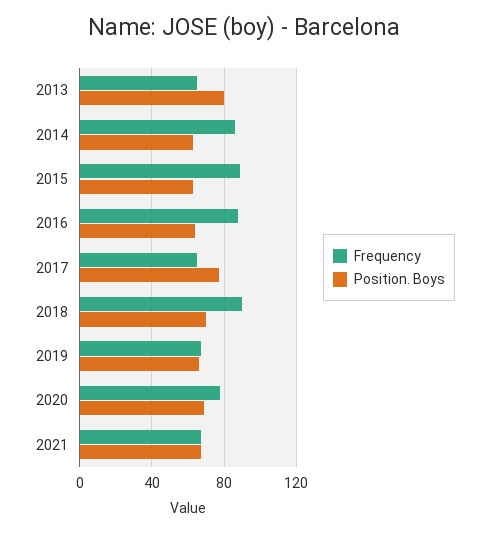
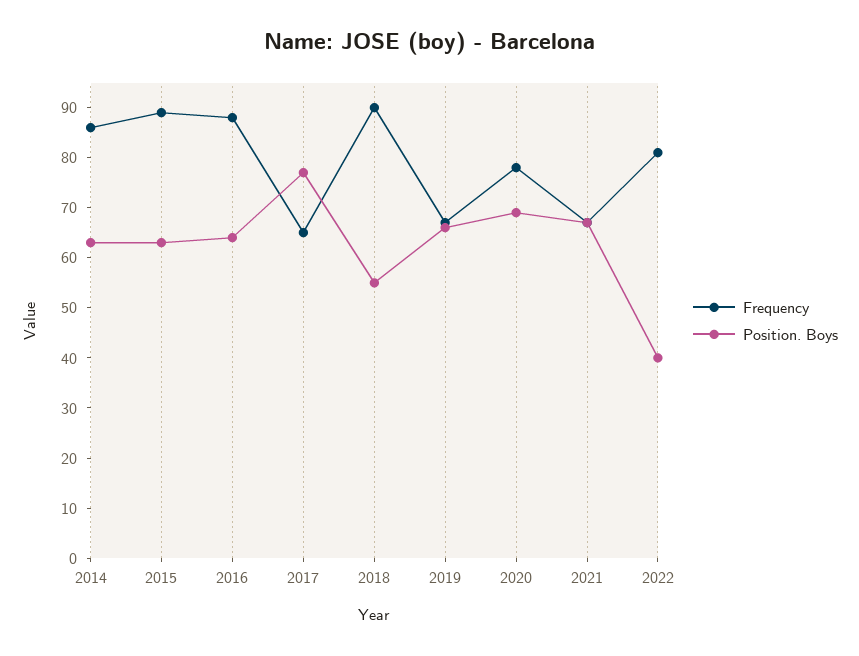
Frequency, 2013: 65 -> none
Position. Boys, 2013: 80 -> none
Position. Boys, 2018: 70 -> 55
Frequency, 2022: none -> 80
Position. Boys, 2022: none -> 40

